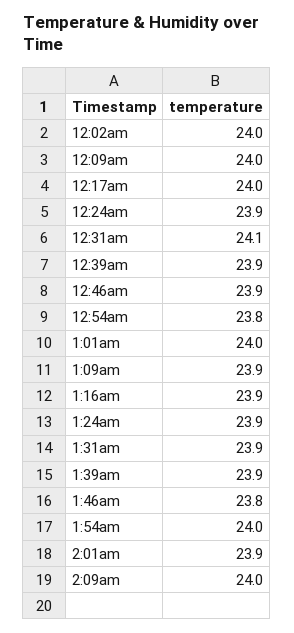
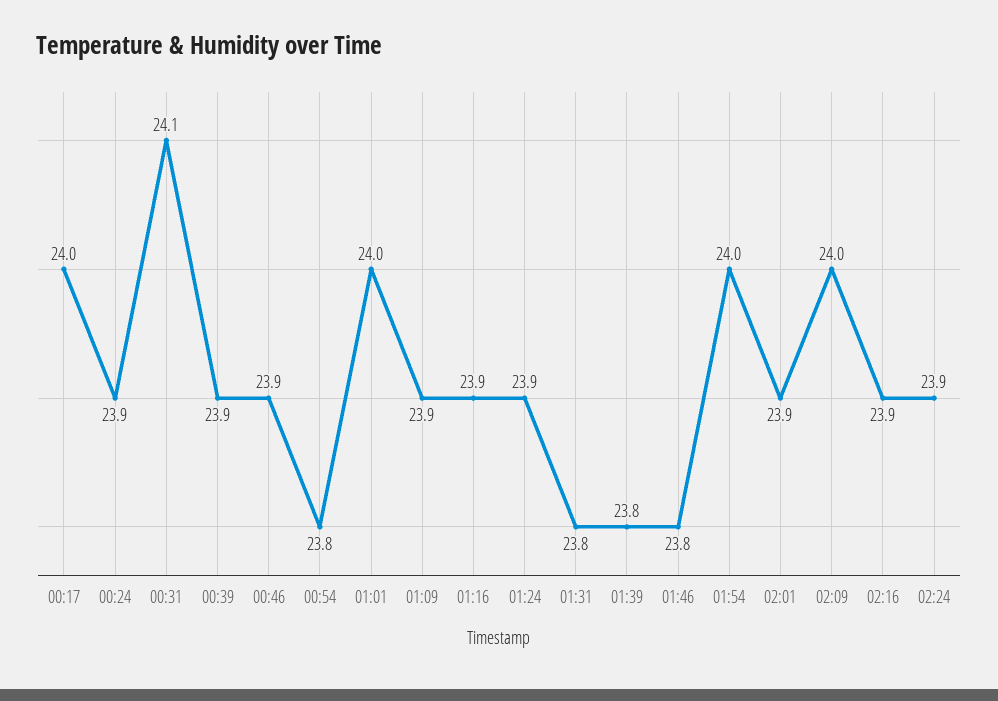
12:02am: 24 -> none
12:09am: 24 -> none
1:31am: 23.9 -> 23.8
1:39am: 23.9 -> 23.8
02:16: none -> 23.9
02:24: none -> 23.9

